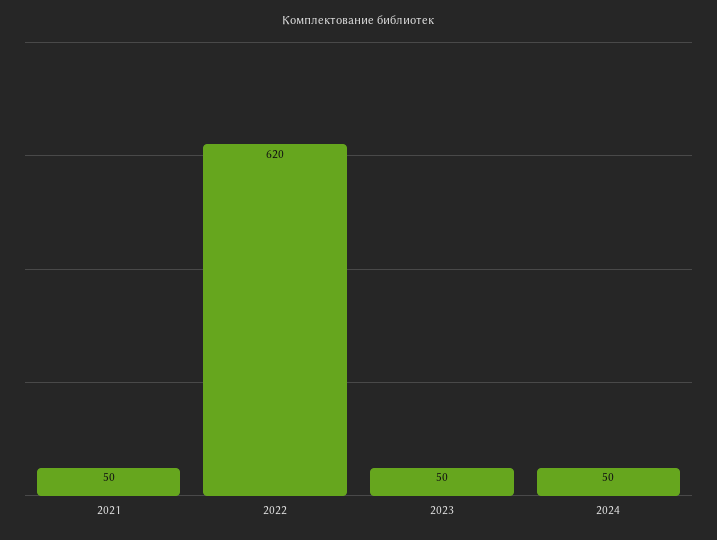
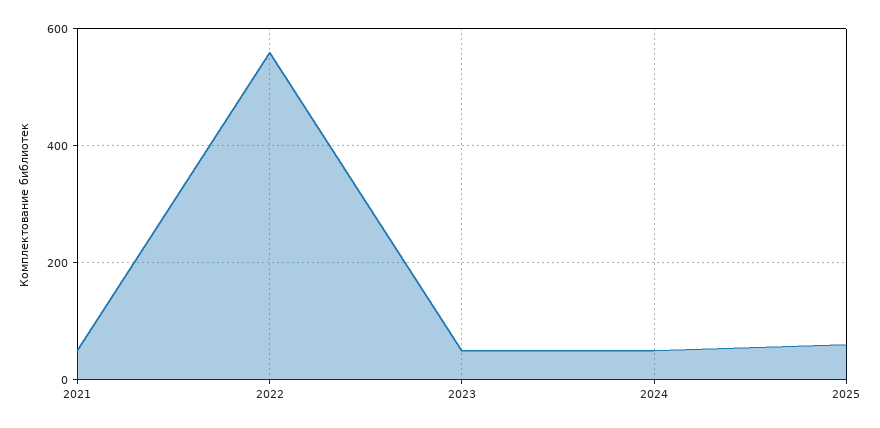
2022: 620 -> 560
2025: none -> 60

